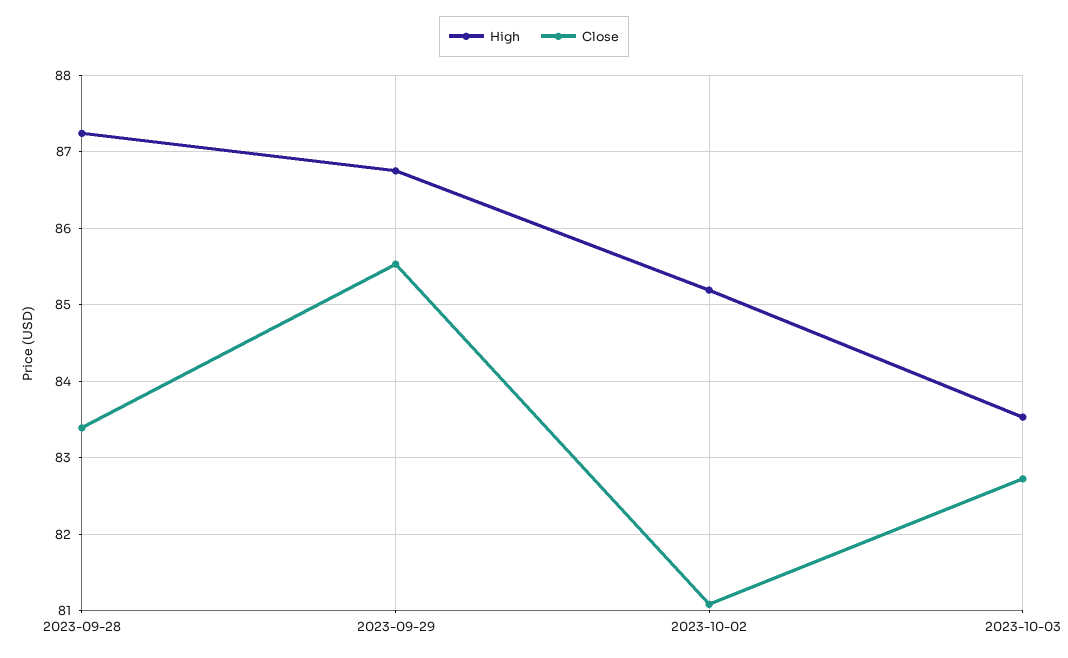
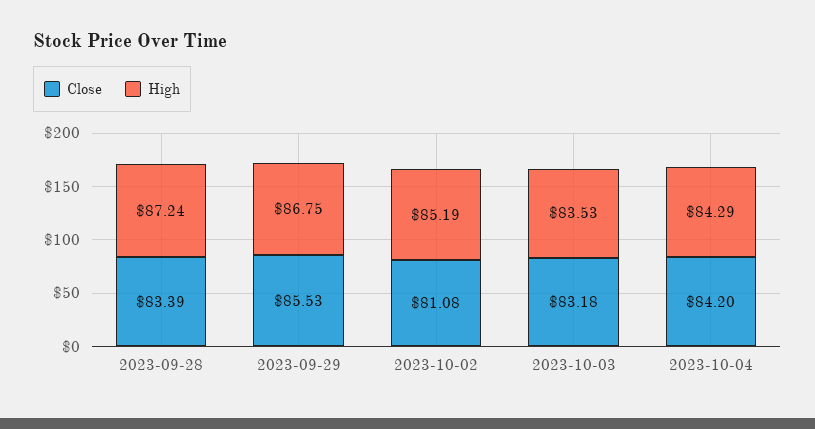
Close, 2023-10-03: 82.7 -> 83.18
Close, 2023-10-04: none -> 84.2
High, 2023-10-04: none -> 84.29

